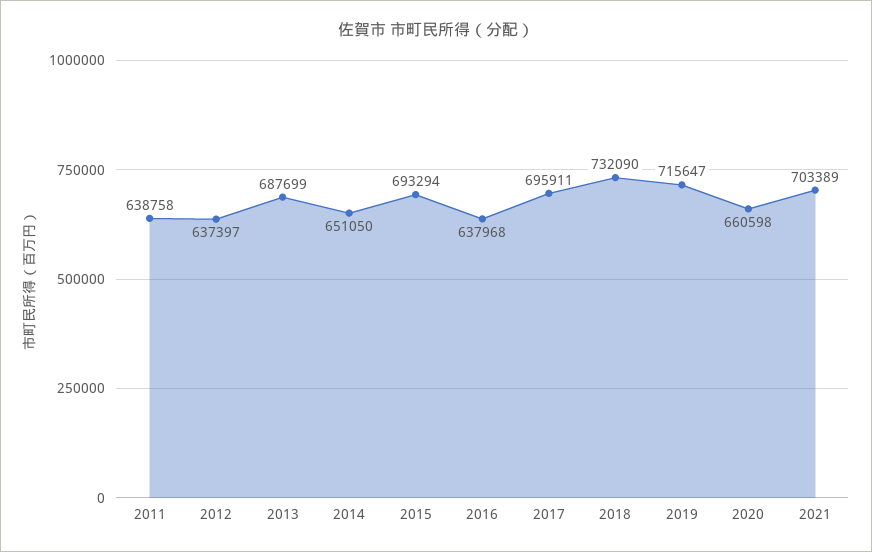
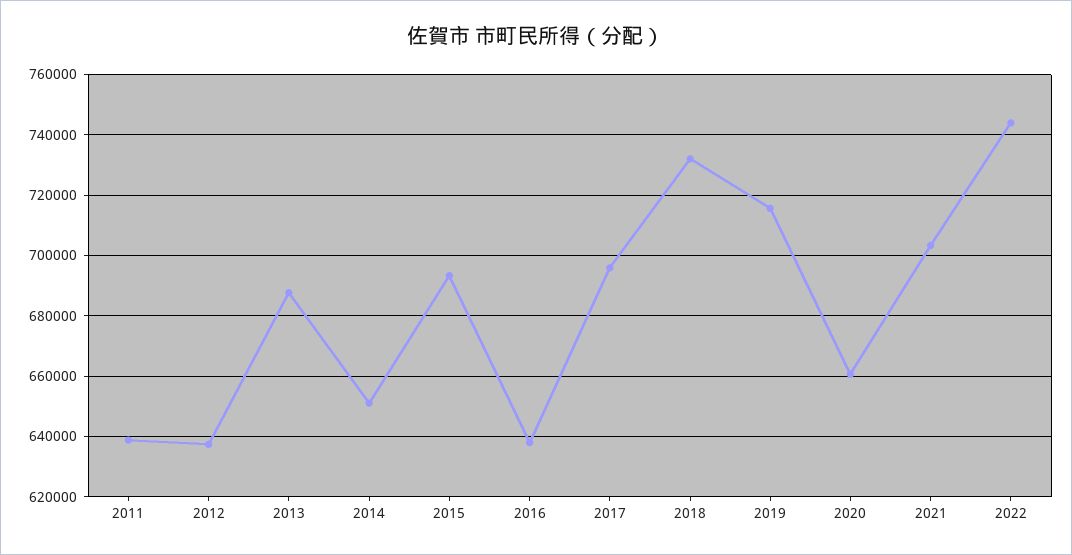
2022: none -> 744000

